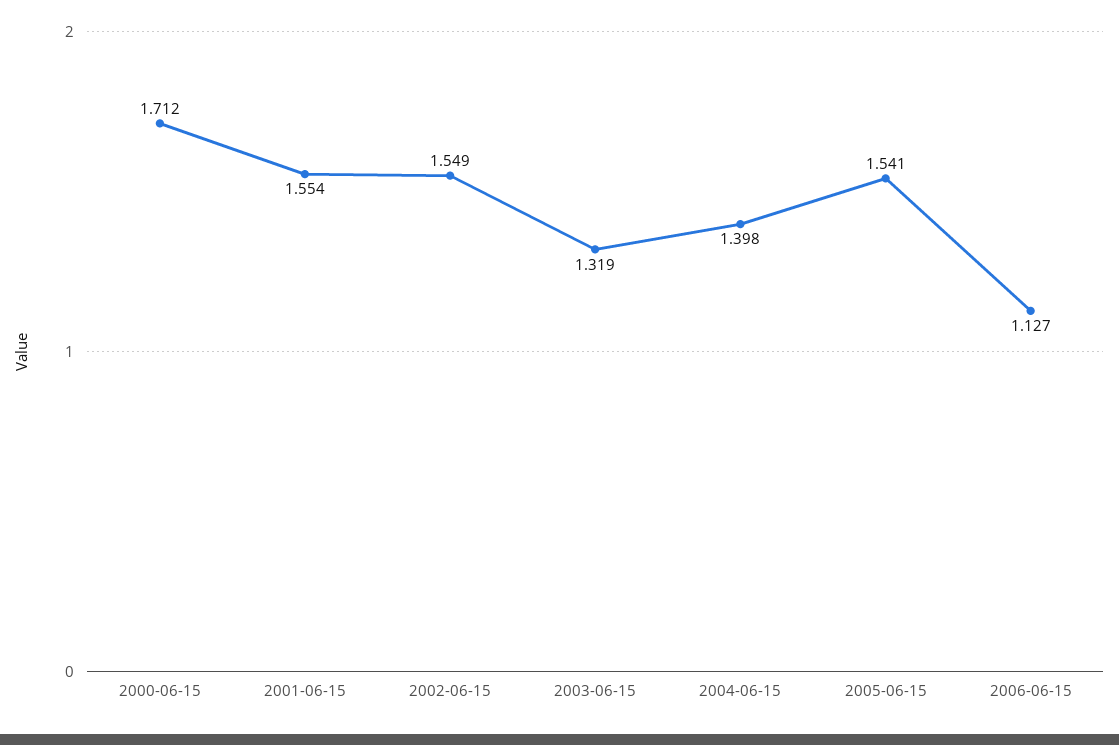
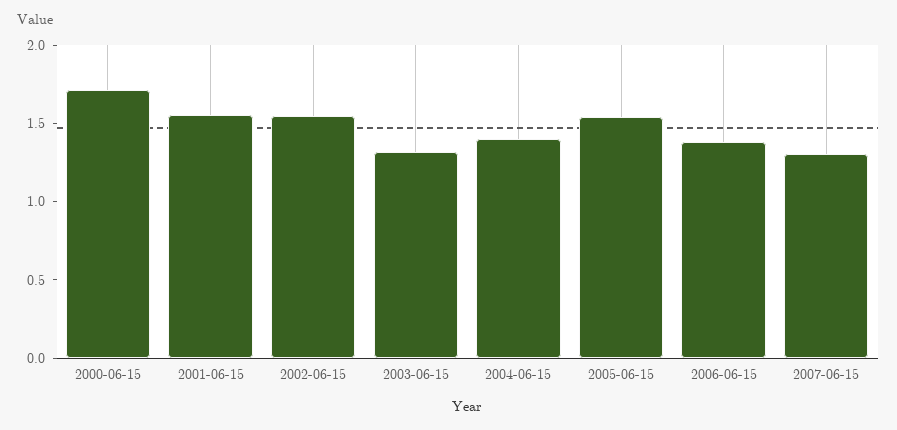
2006-06-15: 1.127 -> 1.4
2007-06-15: none -> 1.3

